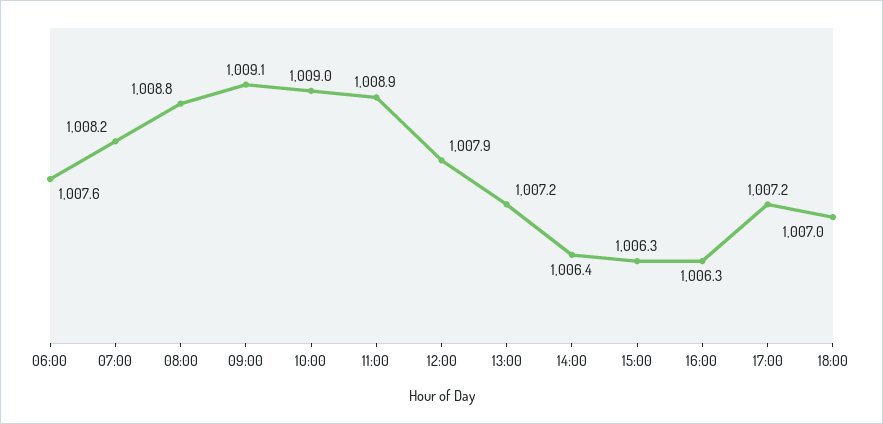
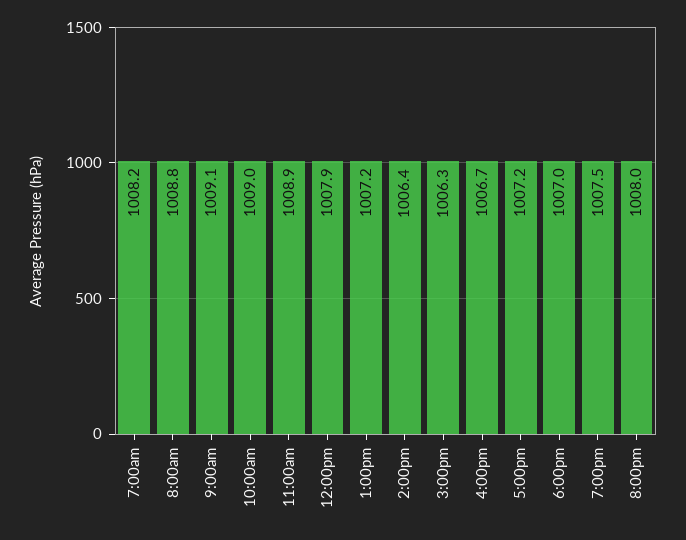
06:00: 1007.6 -> none
16:00: 1006.3 -> 1006.7
7:00pm: none -> 1007.5
8:00pm: none -> 1008

